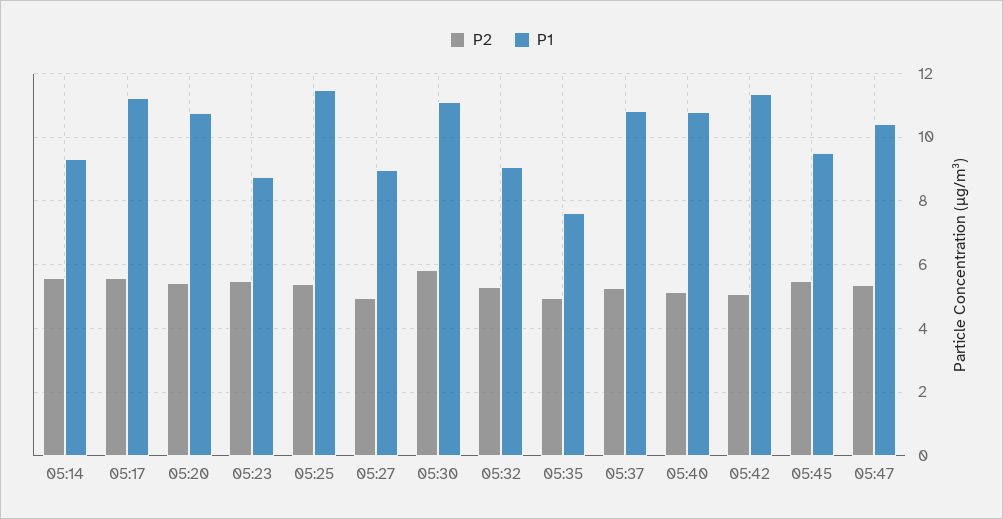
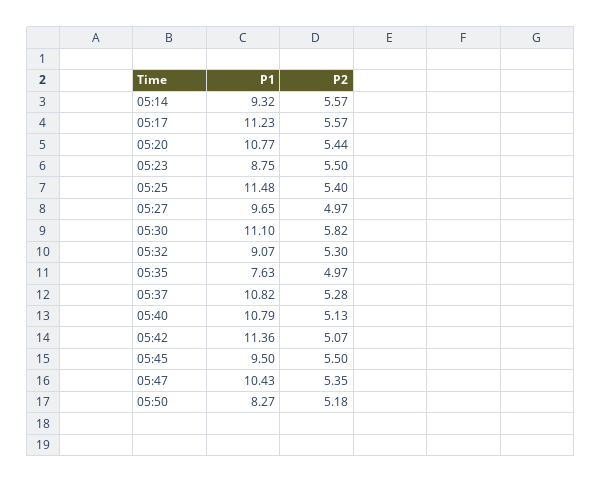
P1, 05:27: 9 -> 9.65
P1, 05:50: none -> 8.27
P2, 05:50: none -> 5.18

